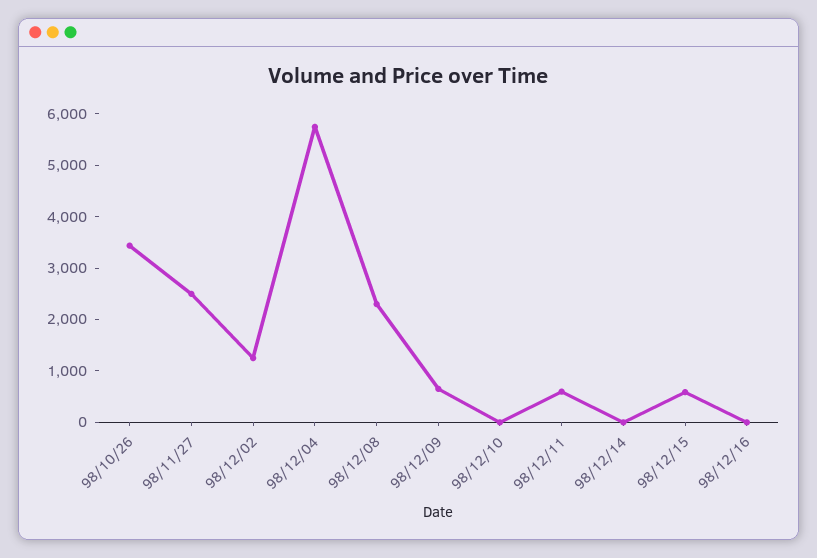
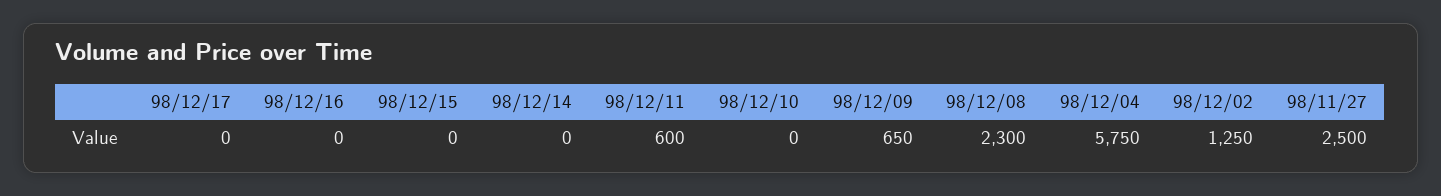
98/10/26: 3400 -> none
98/12/15: 600 -> 0
98/12/17: none -> 0

